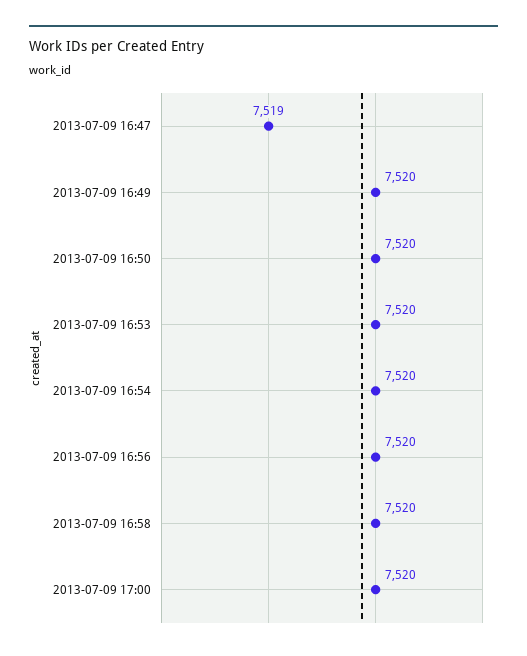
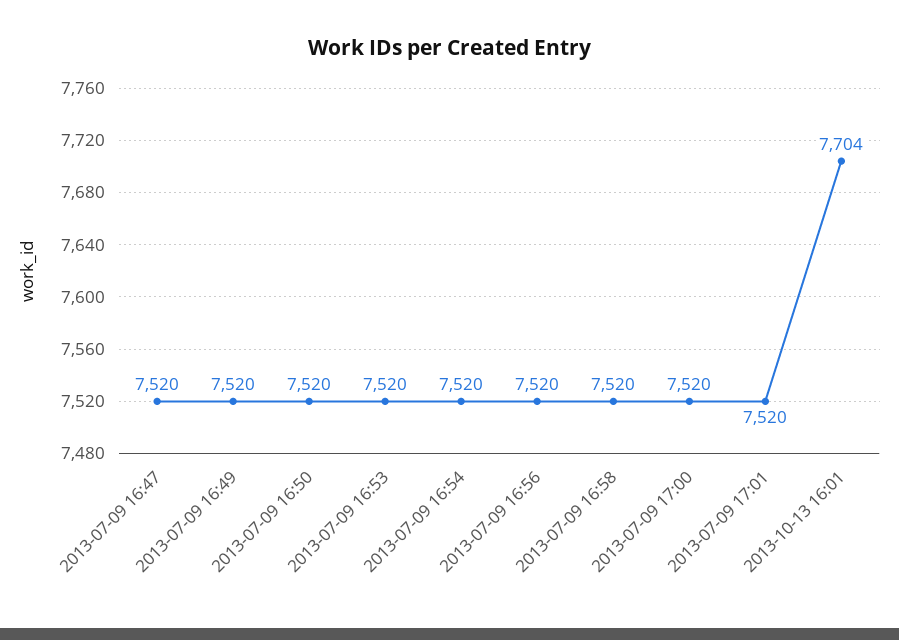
2013-07-09 16:47: 7519 -> 7520
2013-07-09 17:01: none -> 7520
2013-10-13 16:01: none -> 7704

